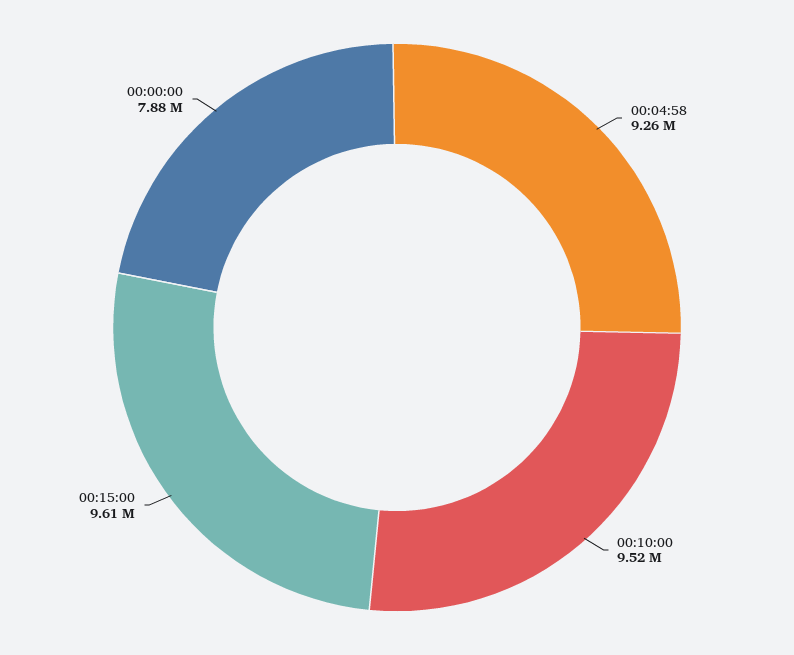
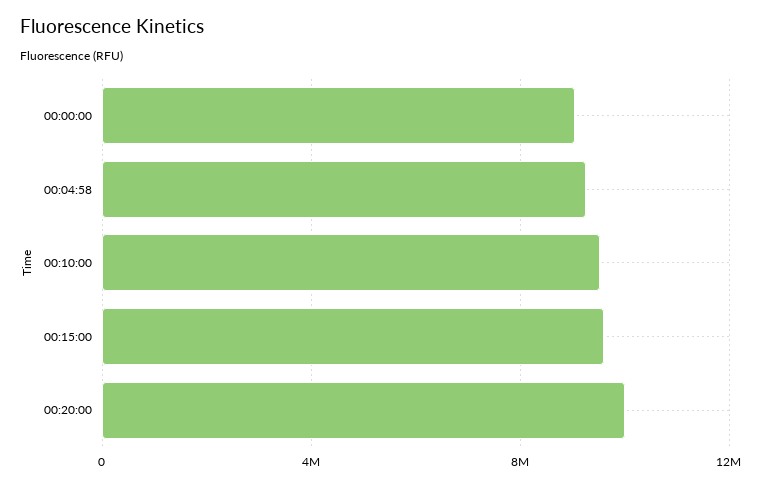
00:00:00: 7880000 -> 9000000
00:20:00: none -> 10000000

